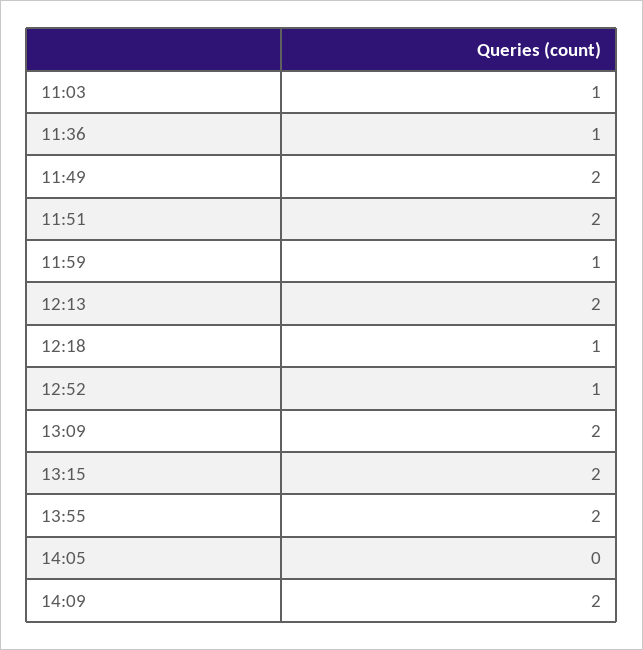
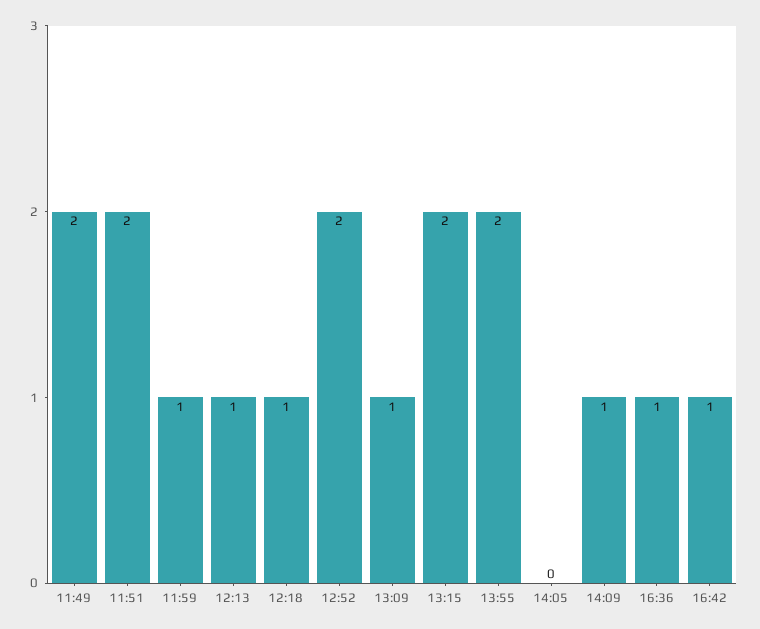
11:03: 1 -> none
11:36: 1 -> none
12:13: 2 -> 1
12:52: 1 -> 2
13:09: 2 -> 1
14:09: 2 -> 1
16:36: none -> 1
16:42: none -> 1

